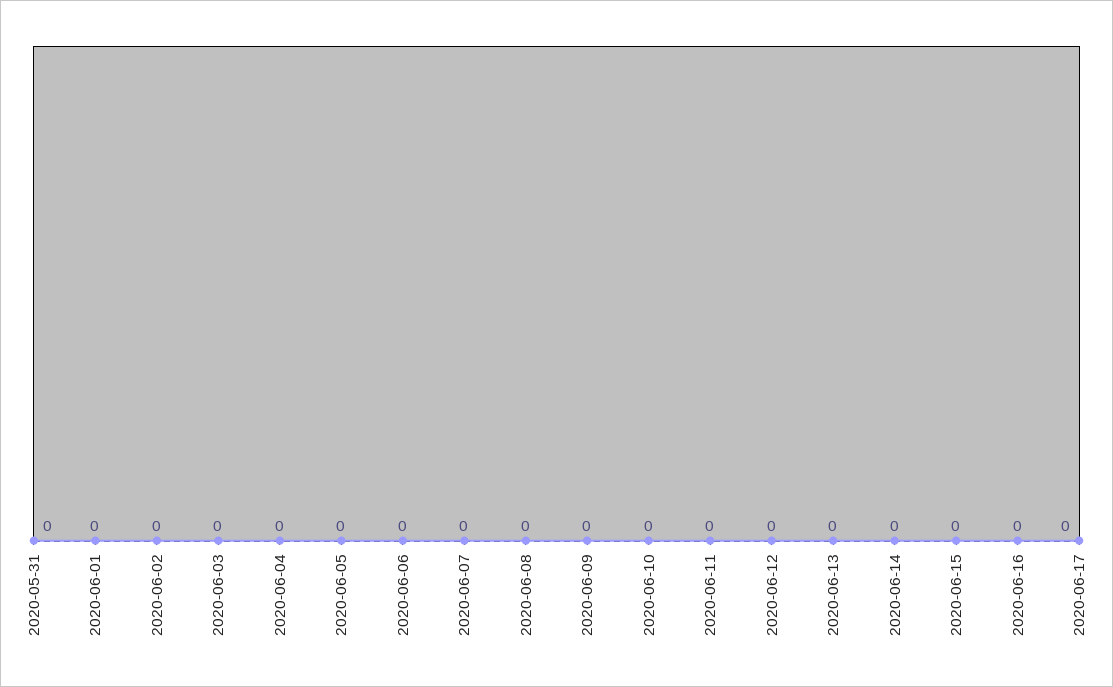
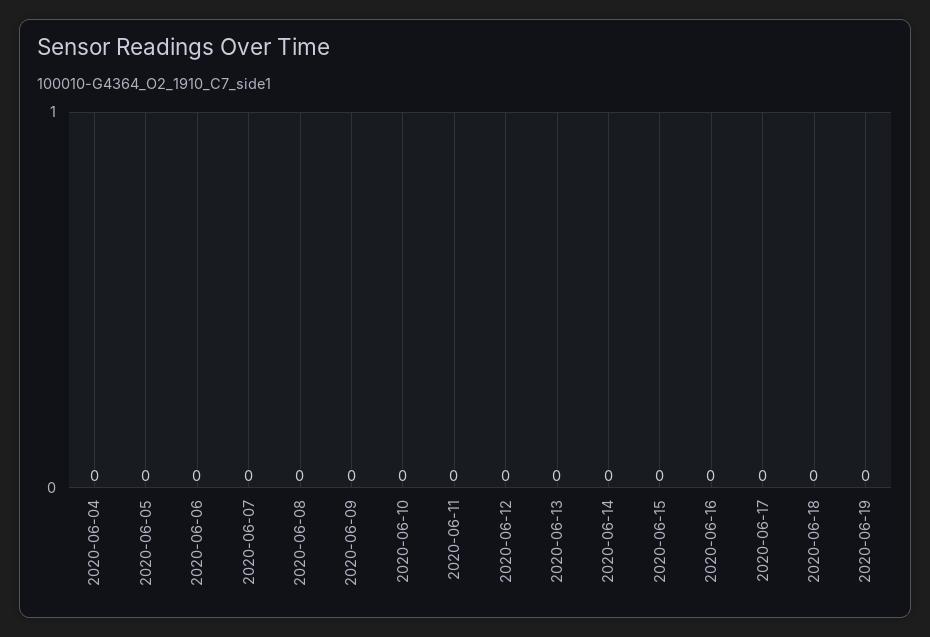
2020-05-31: 0 -> none
2020-06-01: 0 -> none
2020-06-02: 0 -> none
2020-06-03: 0 -> none
2020-06-18: none -> 0
2020-06-19: none -> 0

